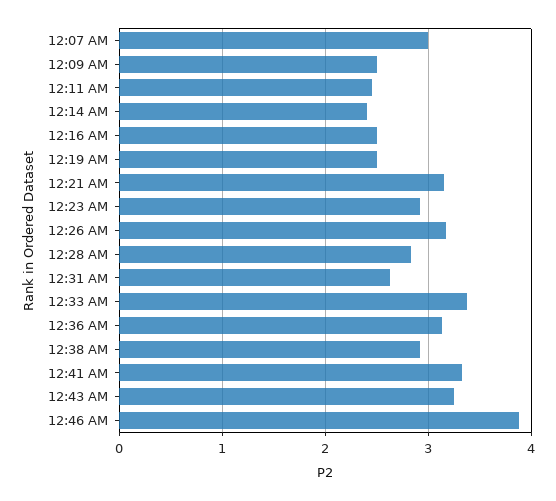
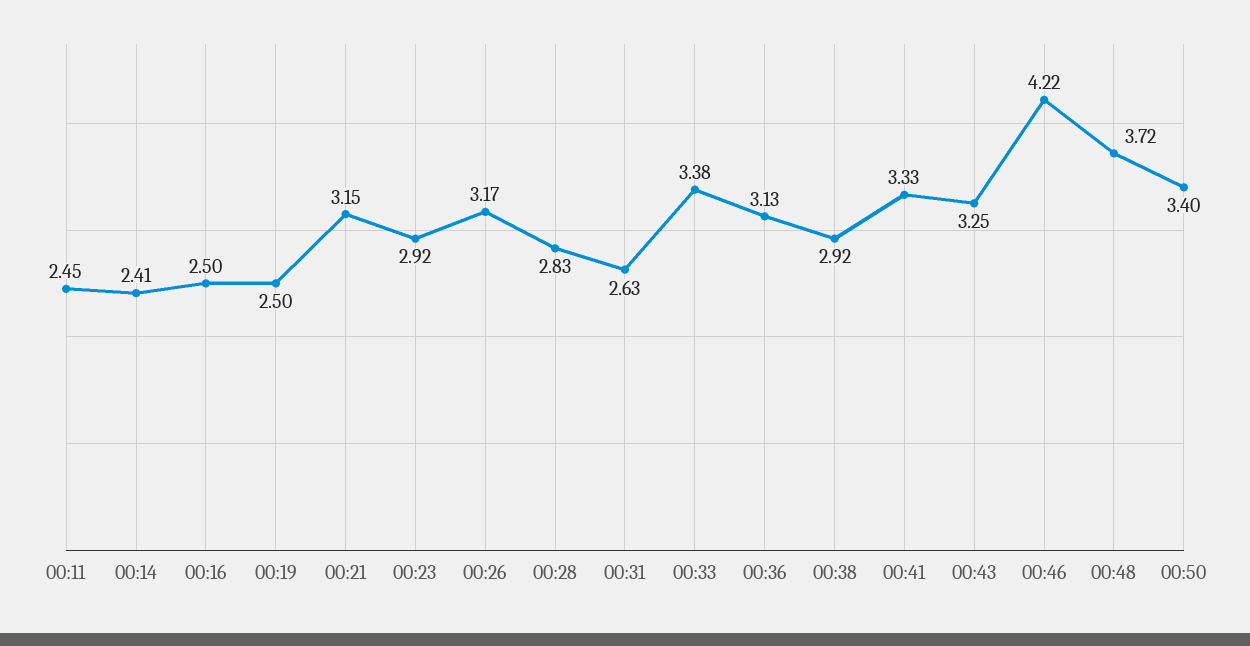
12:07 AM: 3 -> none
12:09 AM: 2.5 -> none
12:46 AM: 3.9 -> 4.22
00:48: none -> 3.72
00:50: none -> 3.4

